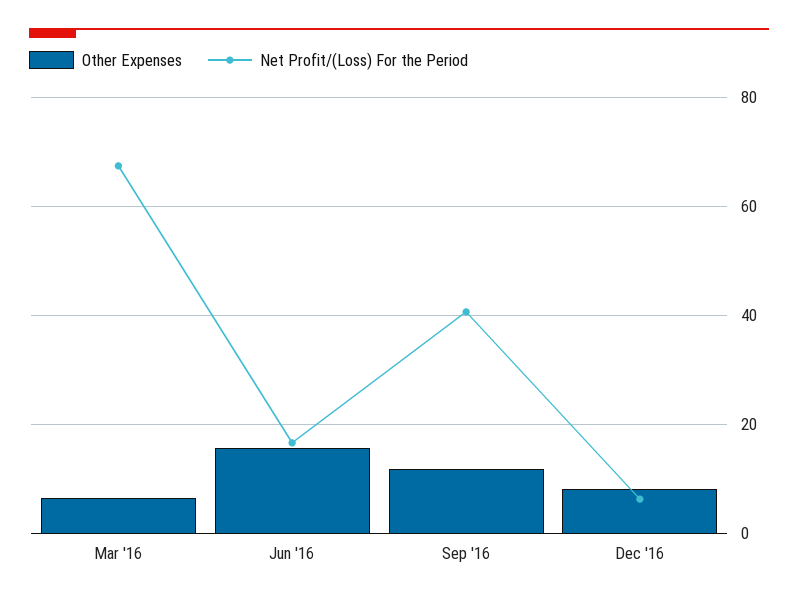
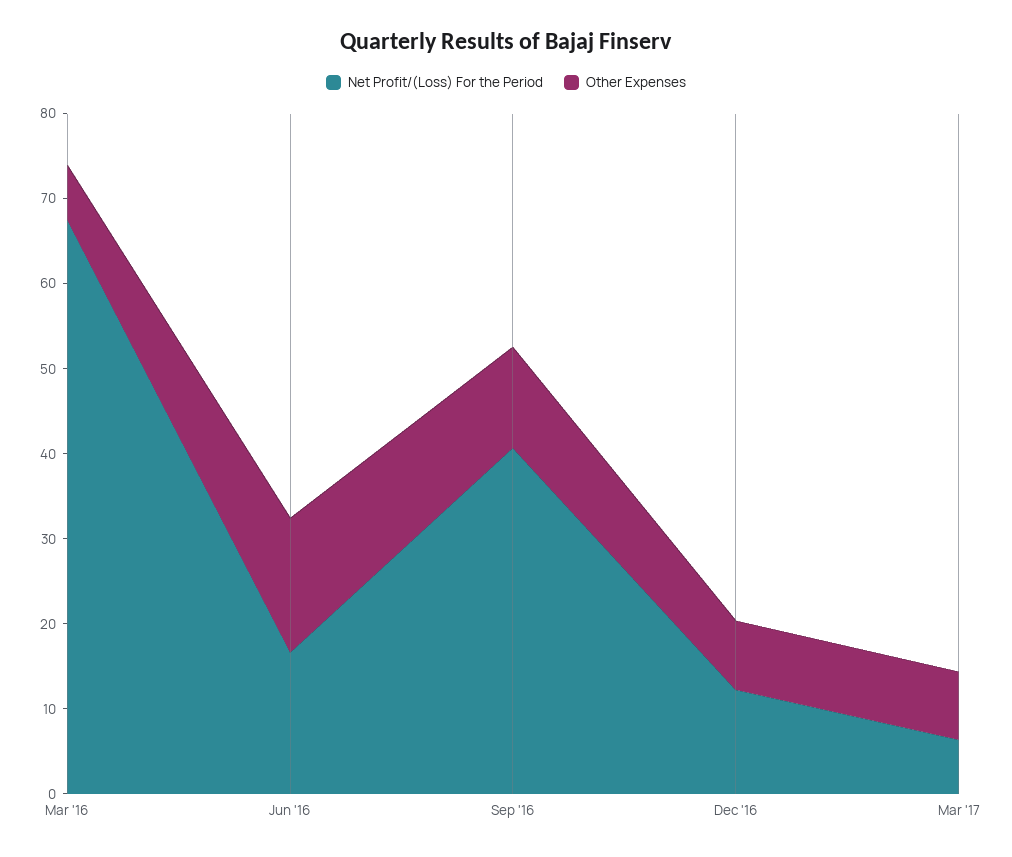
Net Profit/(Loss) For the Period, Dec '16: 6 -> 12
Net Profit/(Loss) For the Period, Mar '17: none -> 6
Other Expenses, Mar '17: none -> 8

